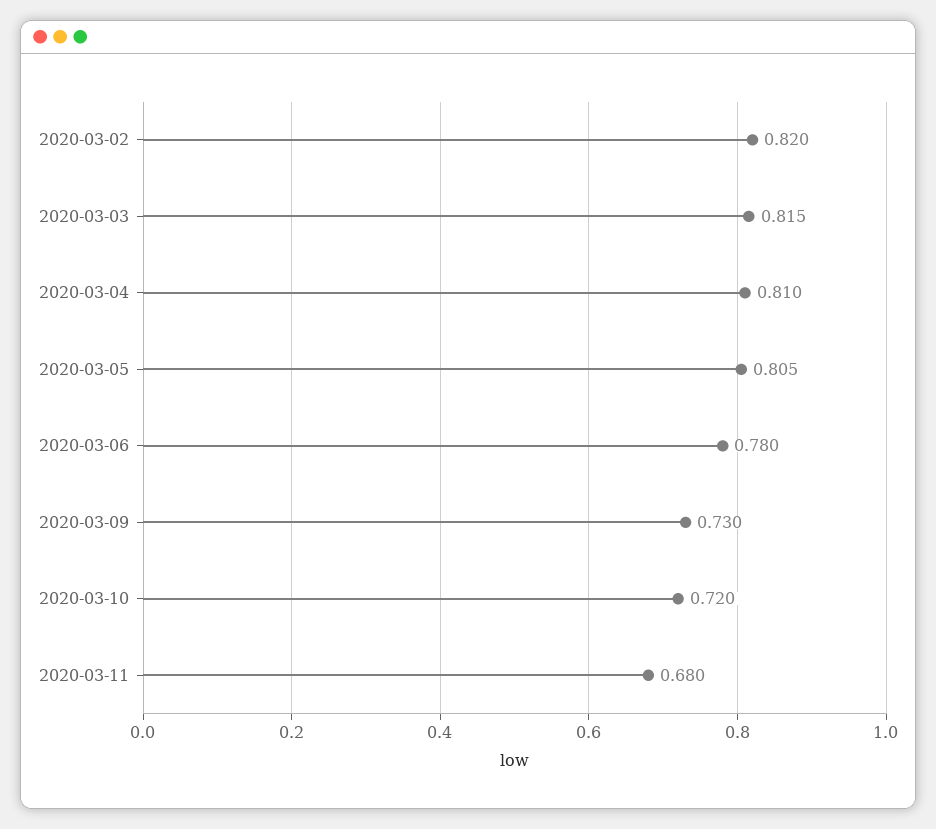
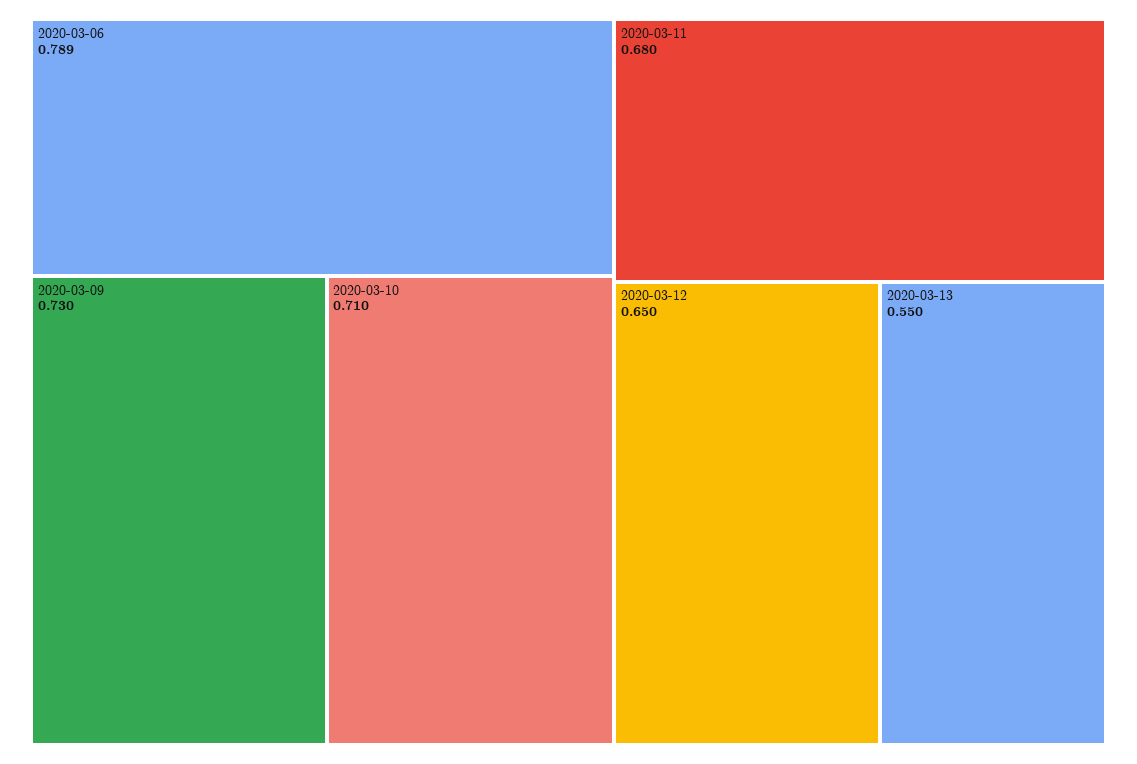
2020-03-02: 0.82 -> none
2020-03-03: 0.815 -> none
2020-03-04: 0.81 -> none
2020-03-05: 0.805 -> none
2020-03-06: 0.78 -> 0.789
2020-03-10: 0.72 -> 0.71
2020-03-12: none -> 0.65
2020-03-13: none -> 0.55

